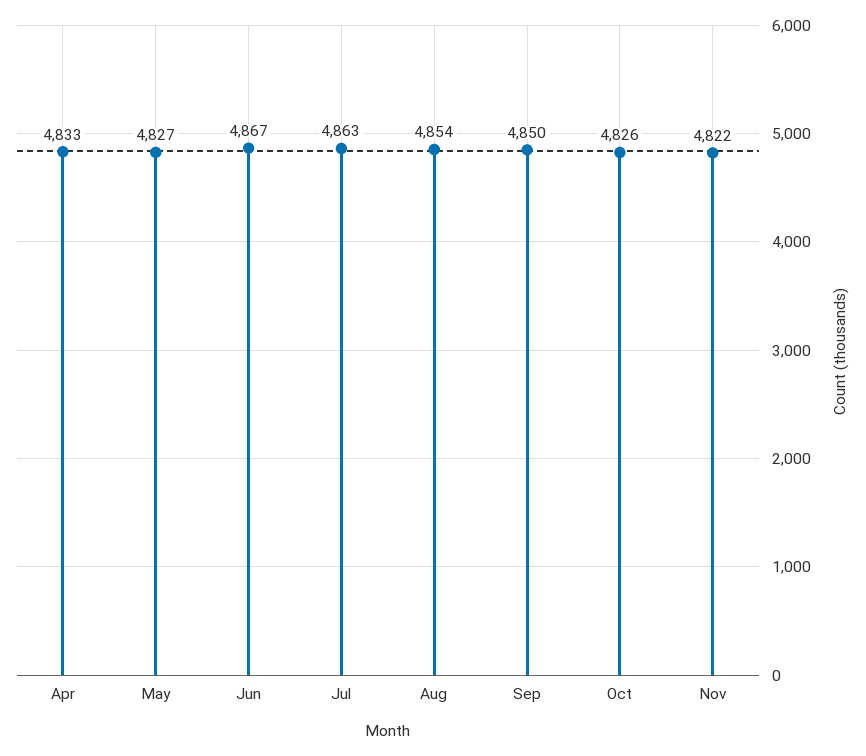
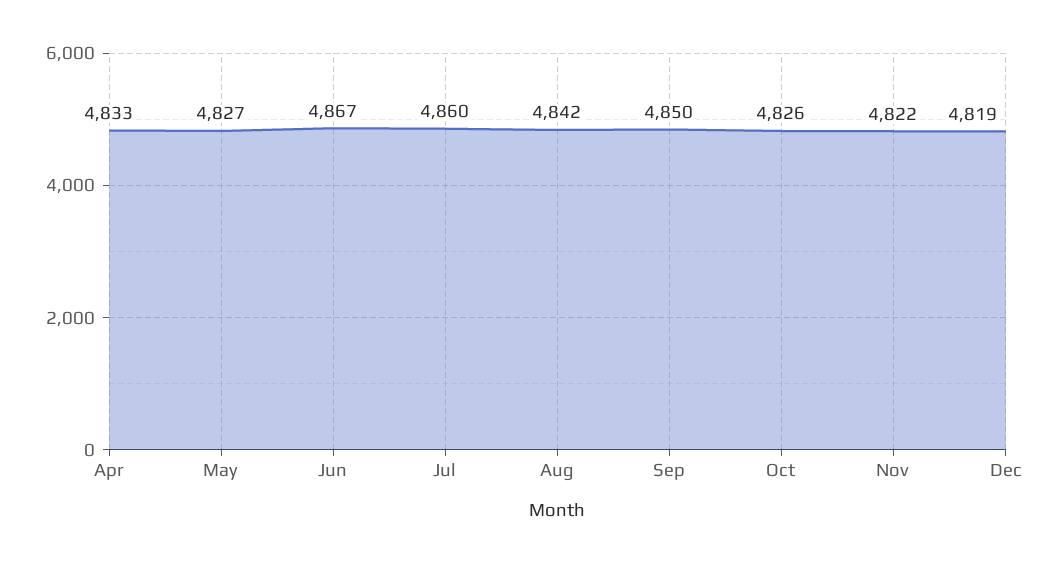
Jul: 4863 -> 4860
Aug: 4854 -> 4842
Dec: none -> 4819

